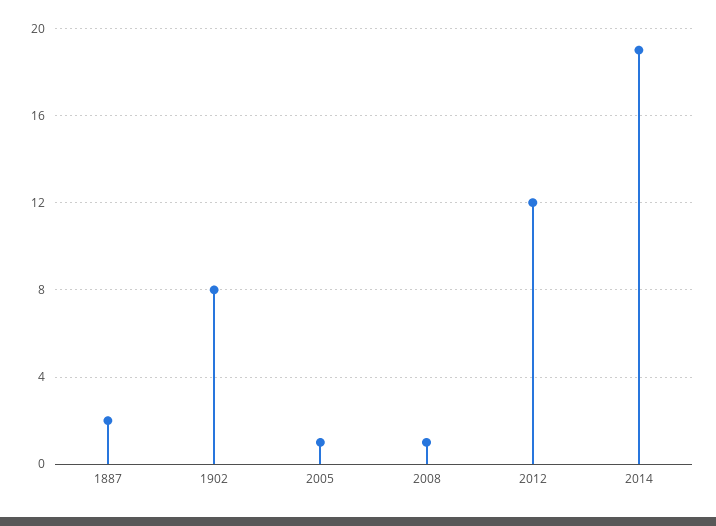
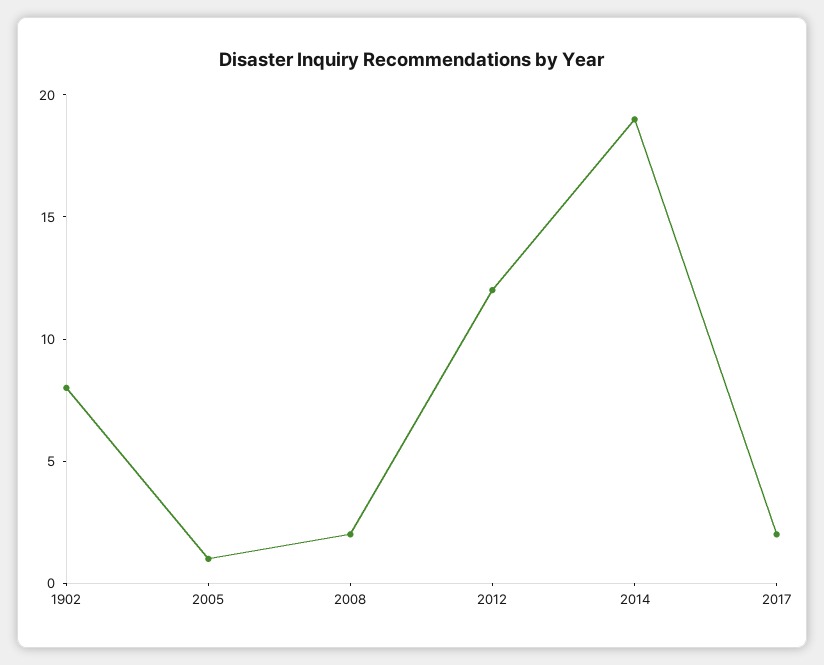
1887: 2 -> none
2008: 1 -> 2
2017: none -> 2

